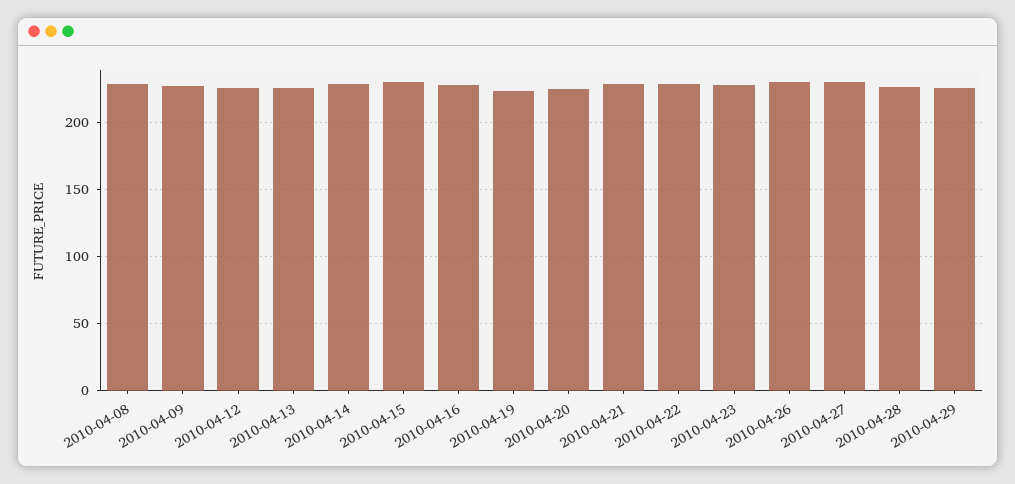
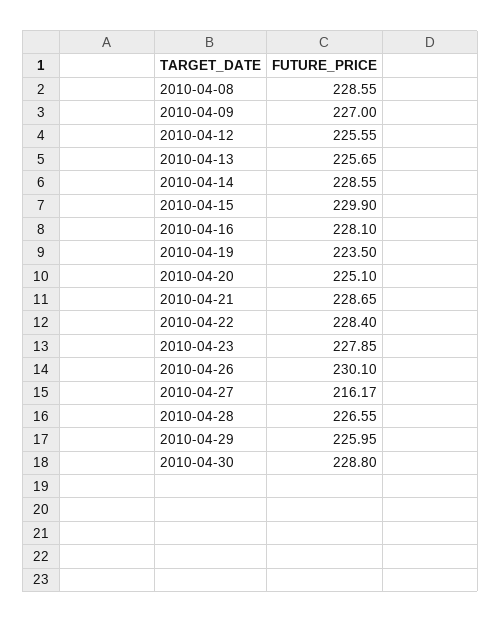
2010-04-27: 230 -> 216.17
2010-04-30: none -> 228.8

